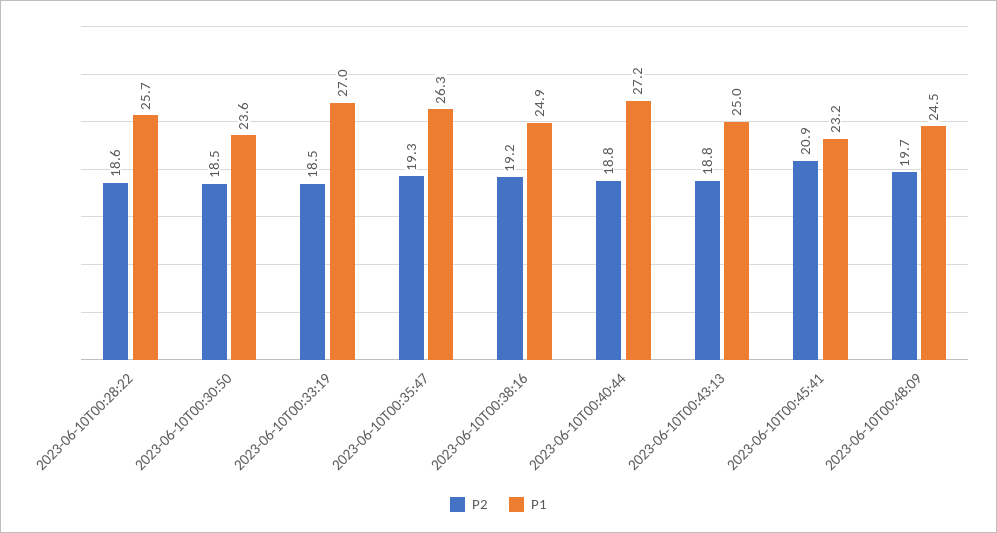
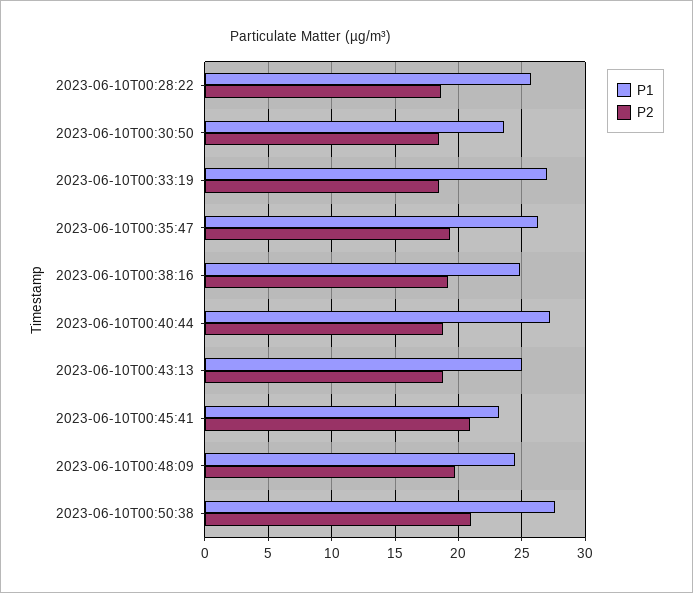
P1, 2023-06-10T00:50:38: none -> 27.5
P2, 2023-06-10T00:50:38: none -> 21

